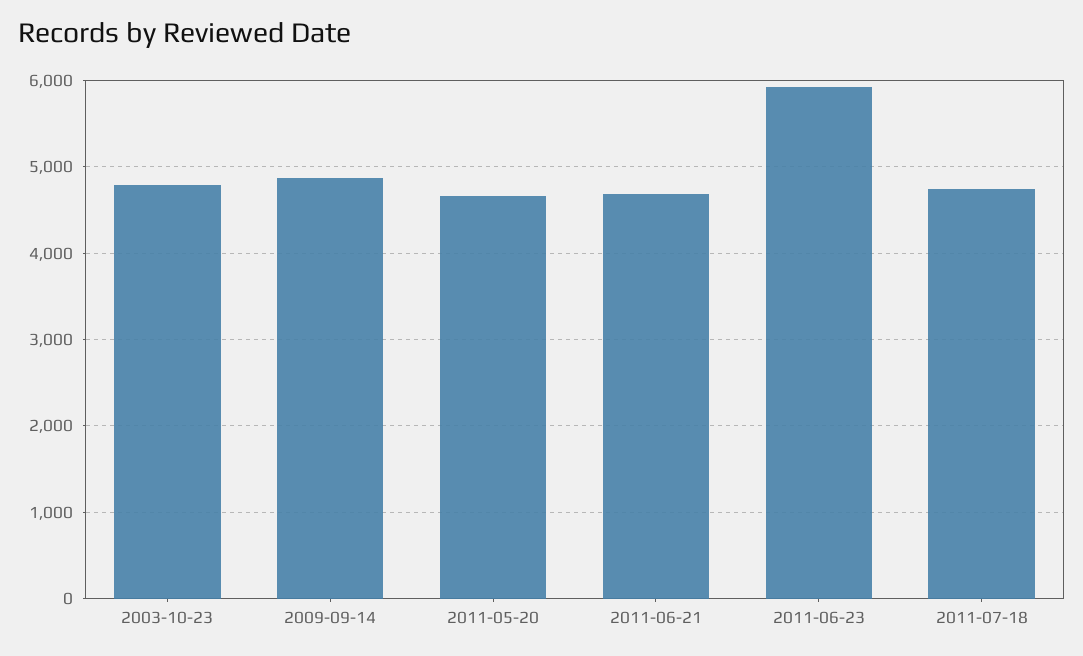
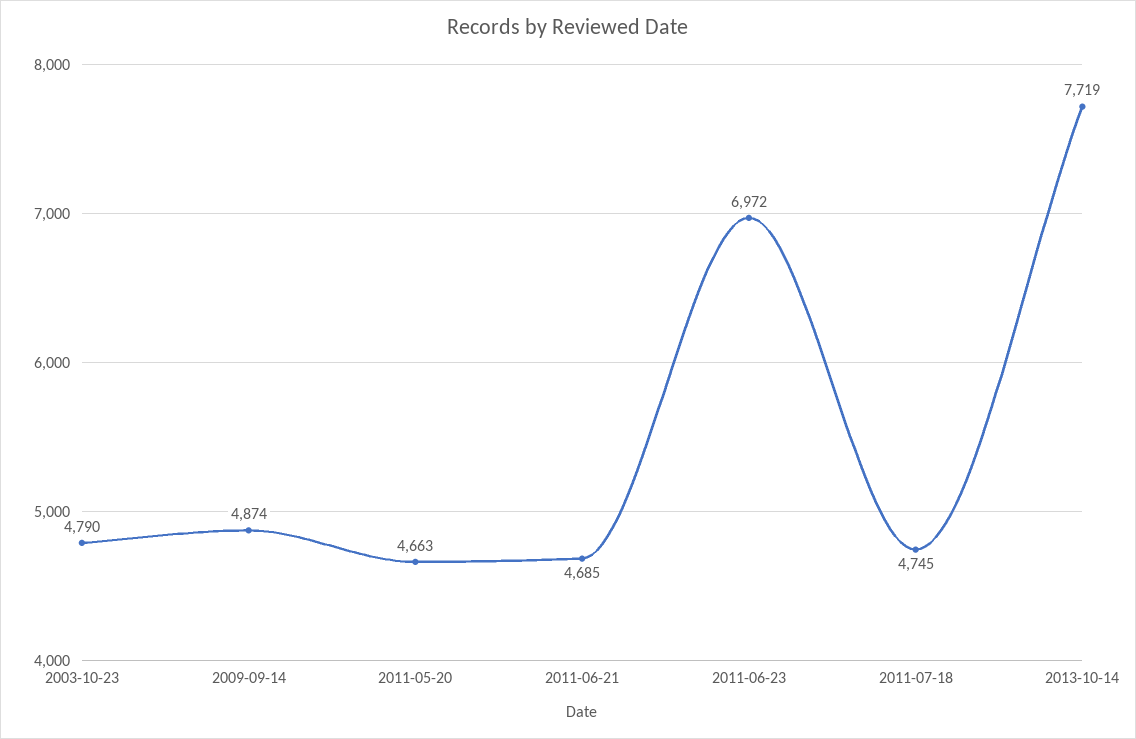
2011-06-23: 5900 -> 6972
2013-10-14: none -> 7719

